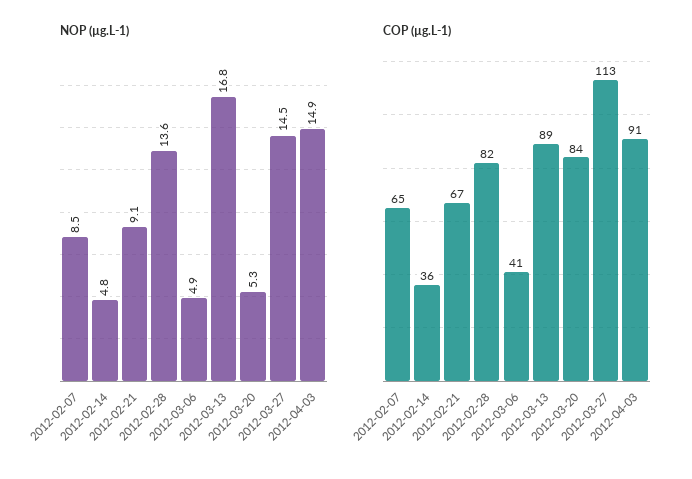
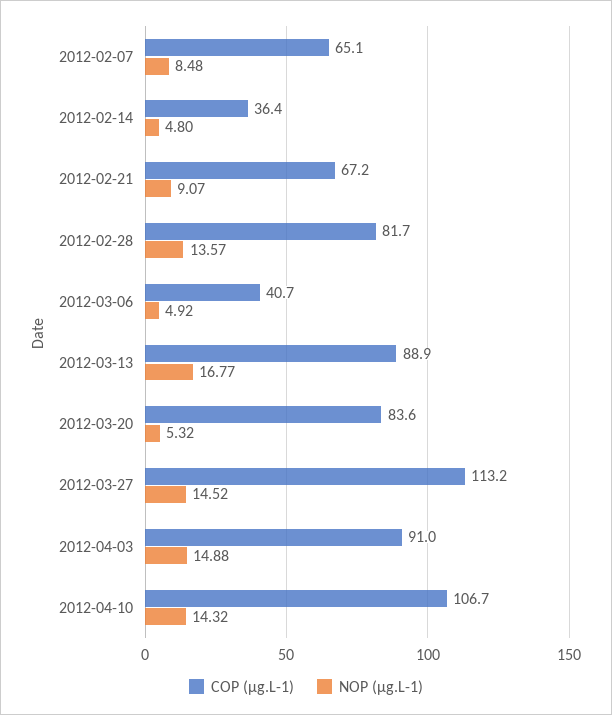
COP (µg.L-1), 2012-04-10: none -> 106.7
NOP (µg.L-1), 2012-04-10: none -> 14.32

